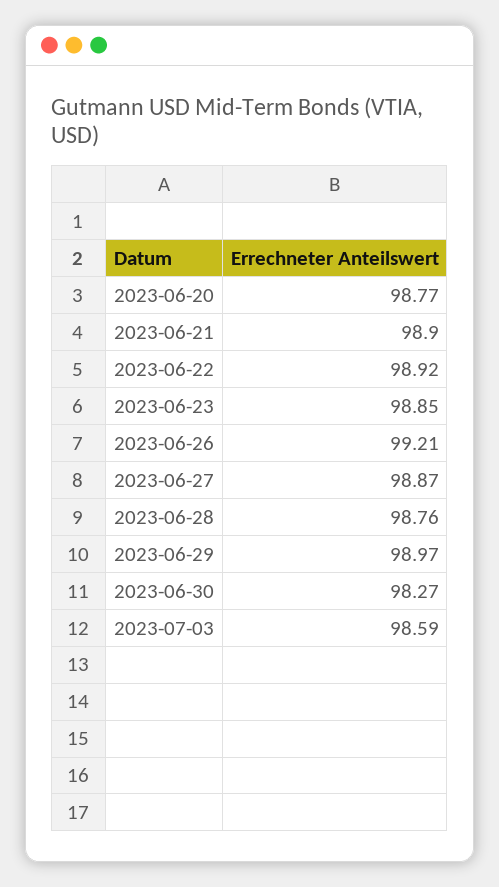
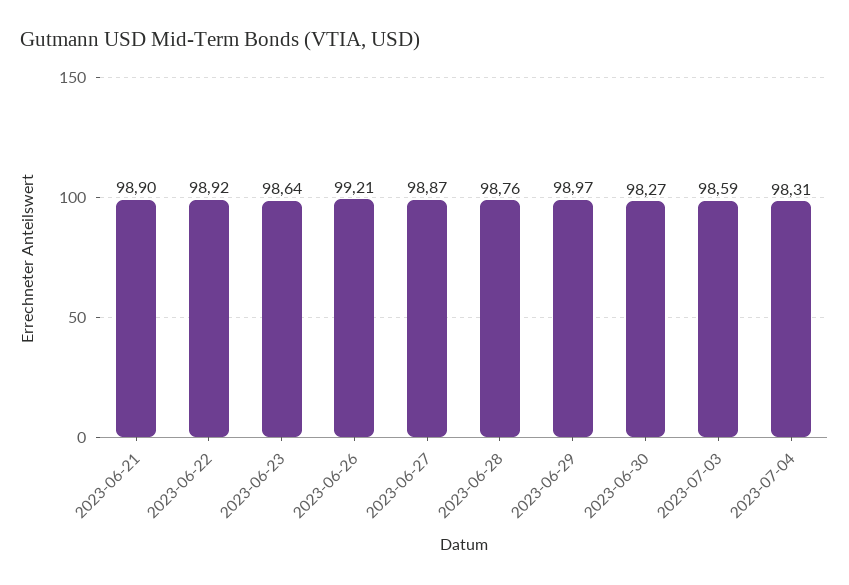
2023-06-20: 98.77 -> none
2023-06-23: 98.85 -> 98.64
2023-07-04: none -> 98.31

